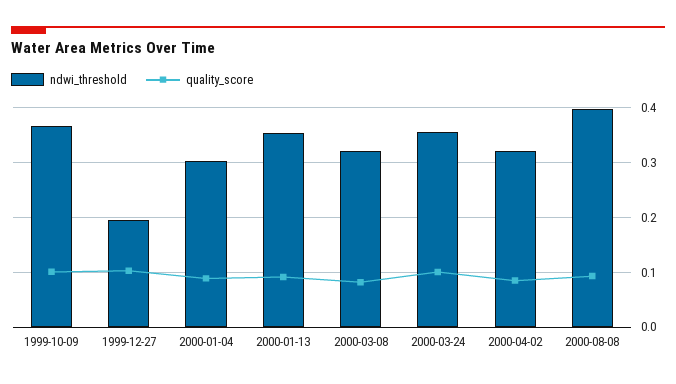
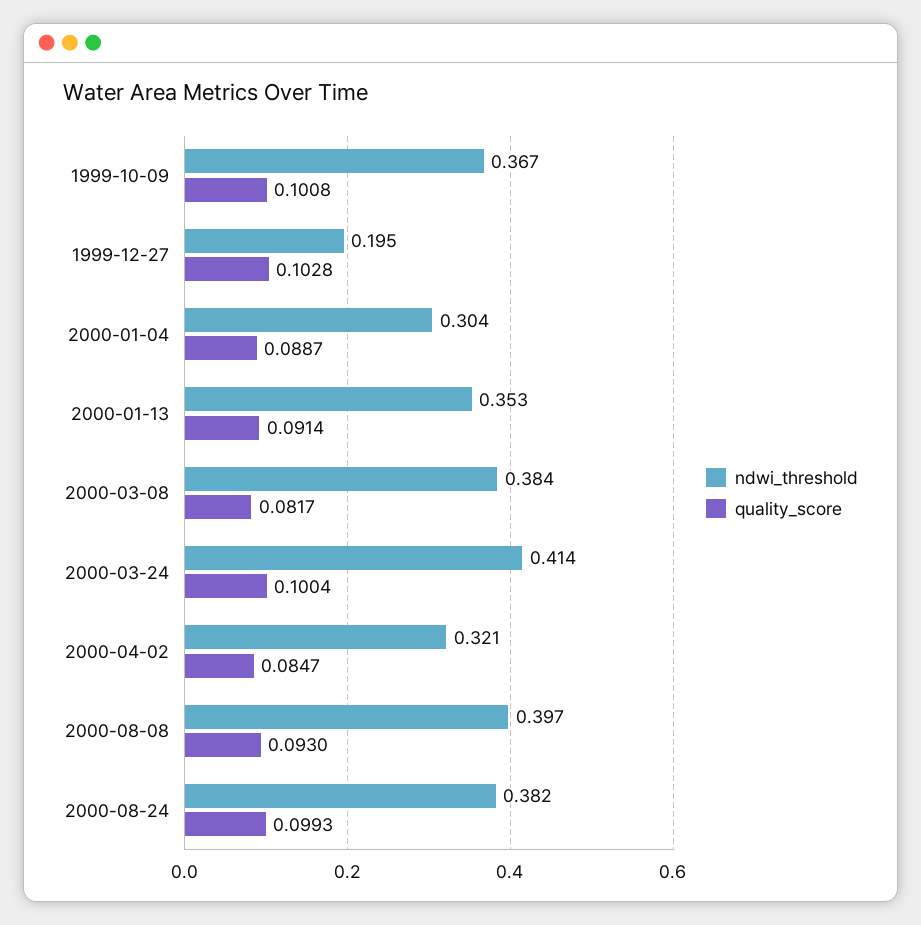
ndwi_threshold, 2000-03-08: 0.32 -> 0.384
ndwi_threshold, 2000-03-24: 0.36 -> 0.414
ndwi_threshold, 2000-08-24: none -> 0.382
quality_score, 2000-08-24: none -> 0.0993

